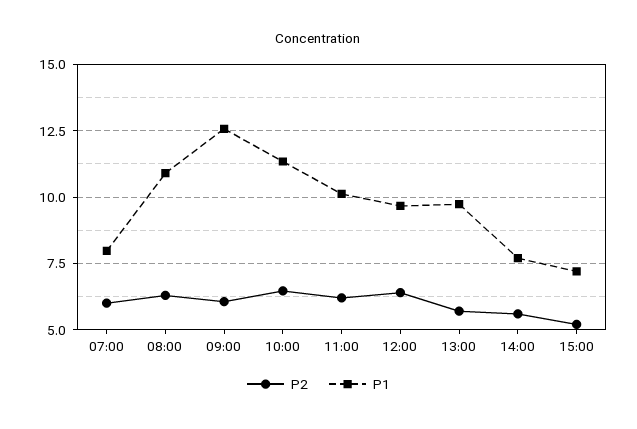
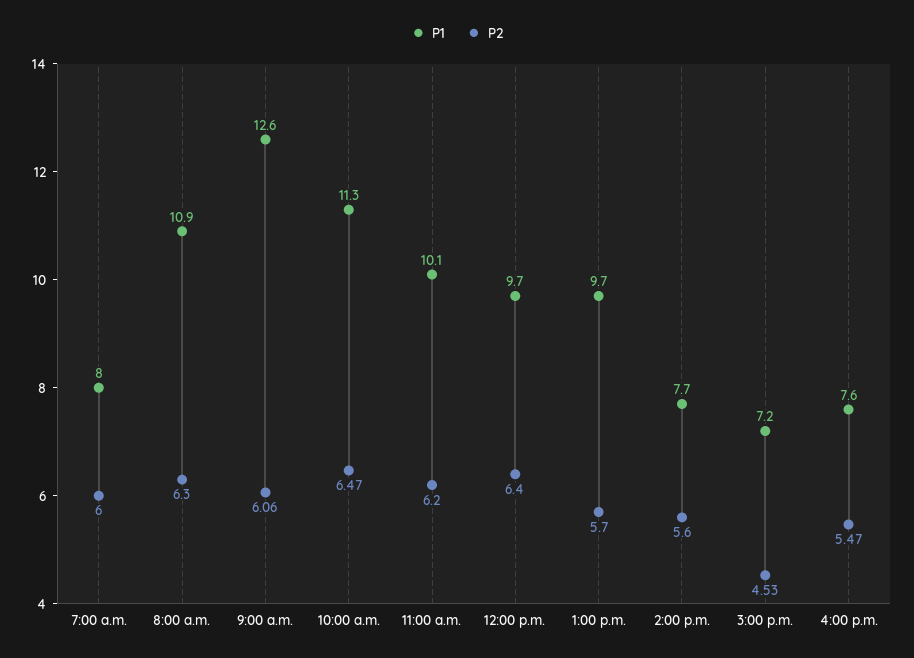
P2, 15:00: 5.25 -> 4.53
P1, 4:00 p.m.: none -> 7.6
P2, 4:00 p.m.: none -> 5.47

